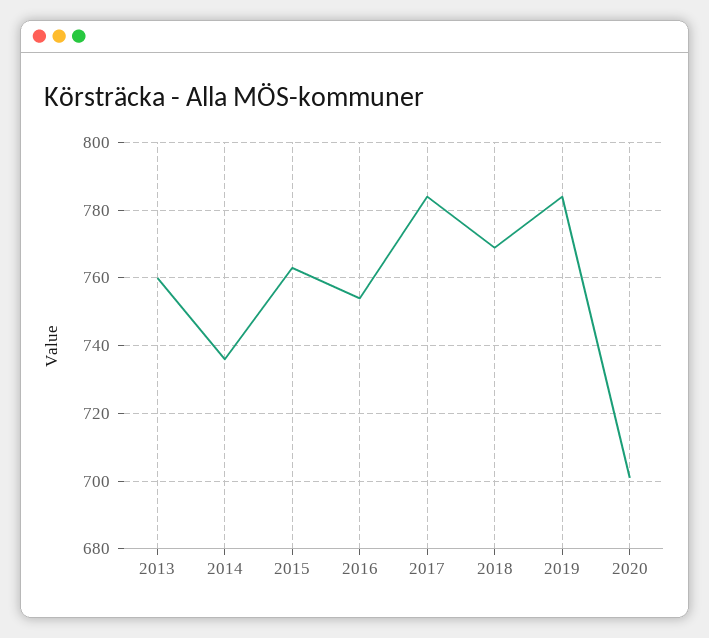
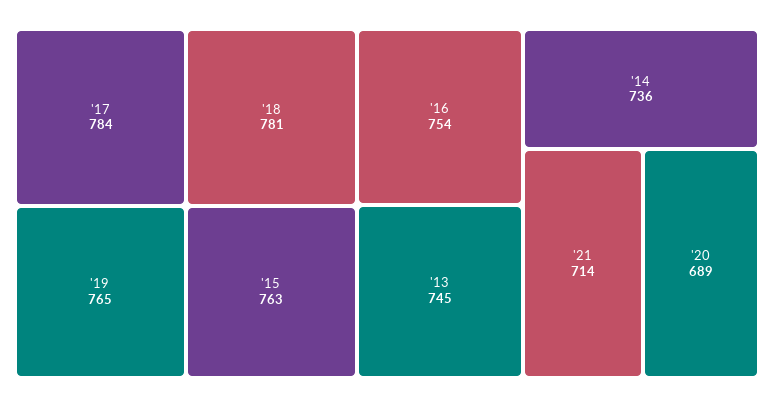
2013: 760 -> 745
2018: 770 -> 781
2019: 785 -> 765
2020: 700 -> 689
'21: none -> 714

